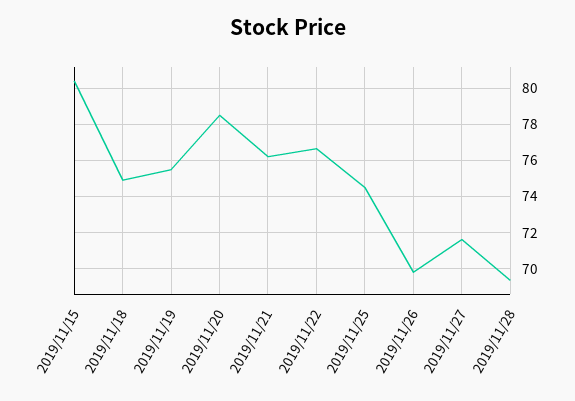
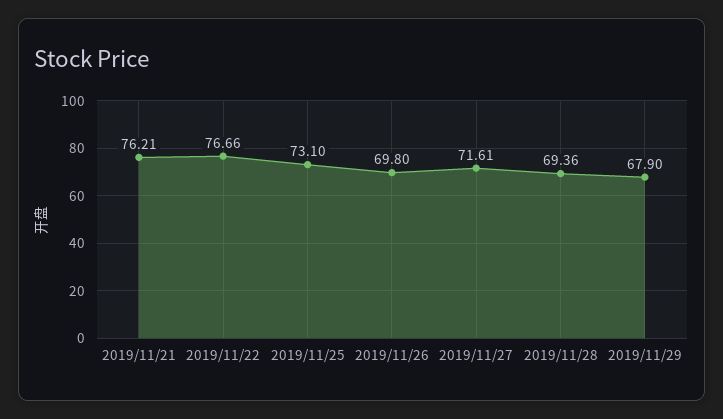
2019/11/15: 80.5 -> none
2019/11/18: 75 -> none
2019/11/19: 75.5 -> none
2019/11/20: 78.5 -> none
2019/11/25: 74.5 -> 73.1
2019/11/29: none -> 67.9

